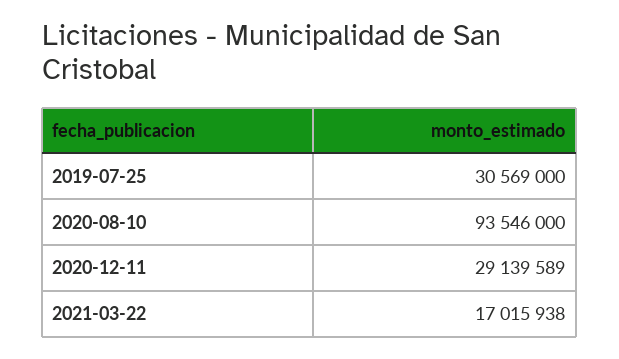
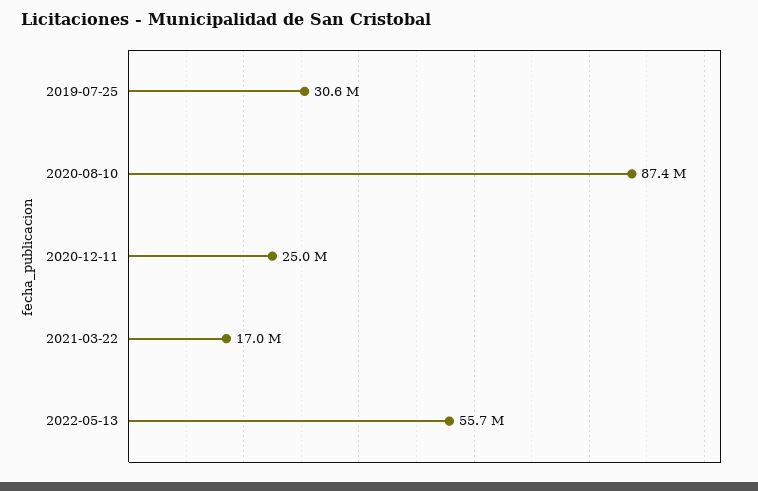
2020-08-10: 93546000 -> 87400000
2020-12-11: 29139589 -> 25000000
2022-05-13: none -> 55700000

